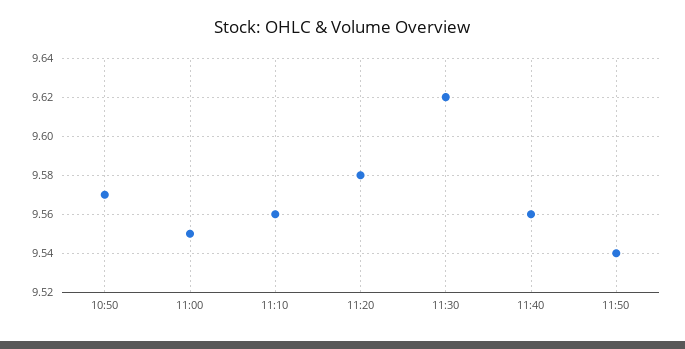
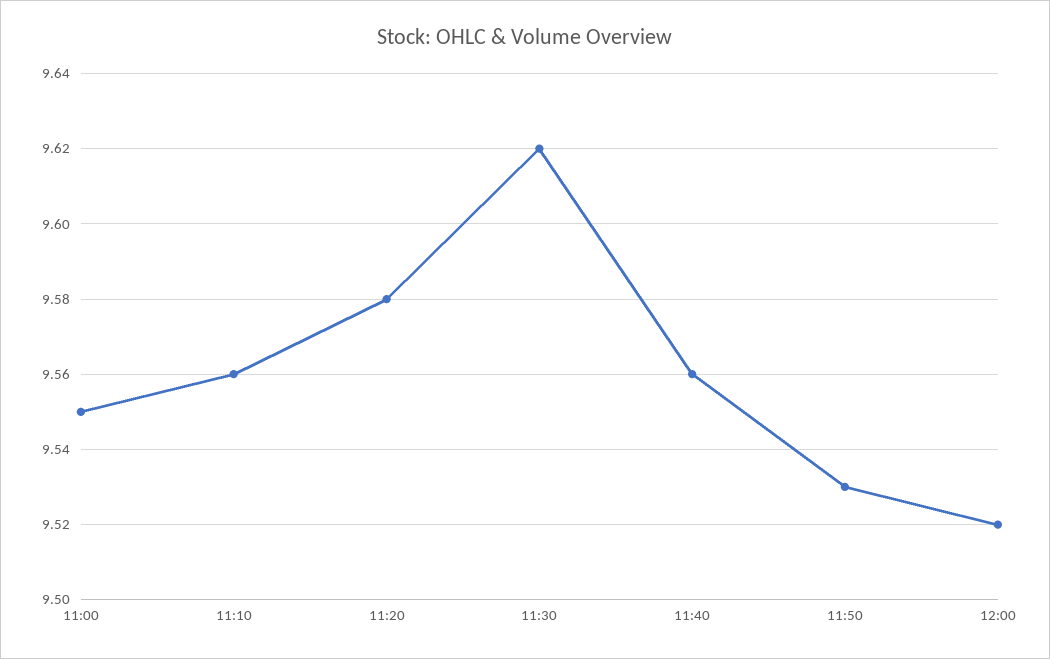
10:50: 9.57 -> none
11:50: 9.54 -> 9.53
12:00: none -> 9.52

